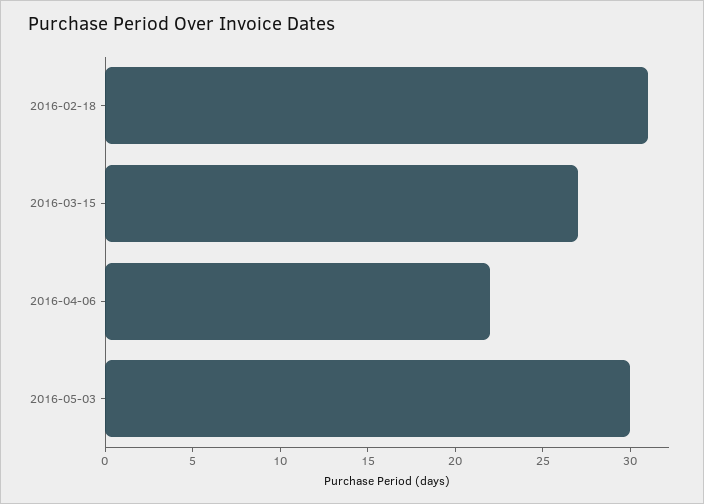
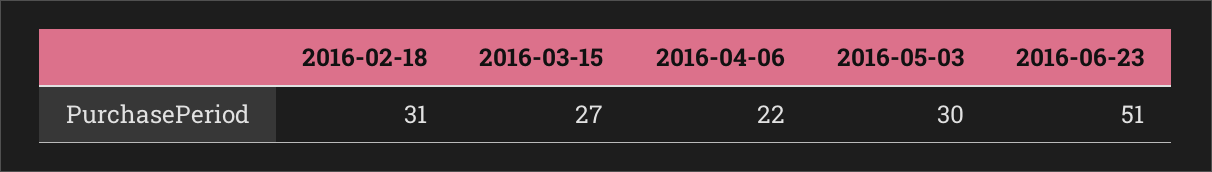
2016-06-23: none -> 51

